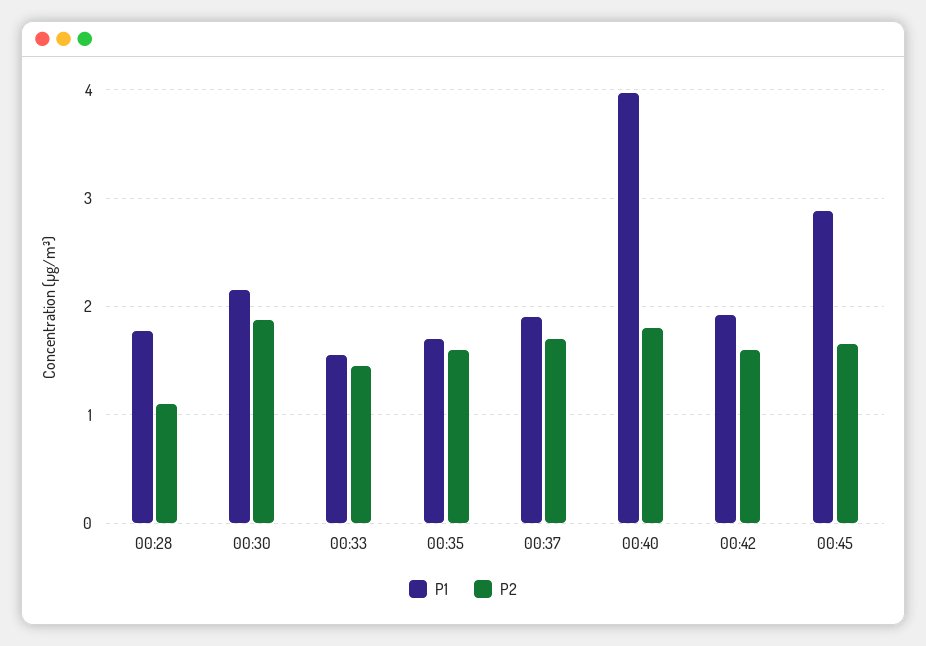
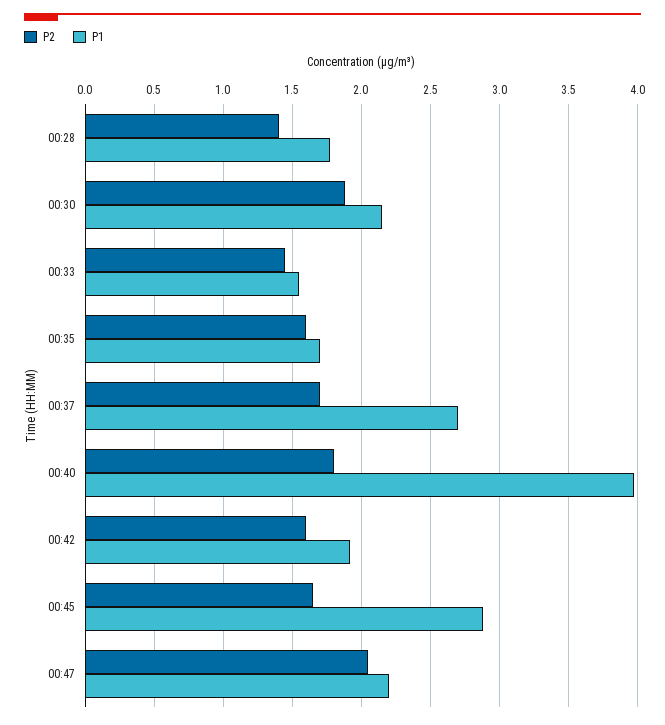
P2, 00:28: 1.1 -> 1.4
P1, 00:37: 1.9 -> 2.7
P2, 00:47: none -> 2.05
P1, 00:47: none -> 2.2

